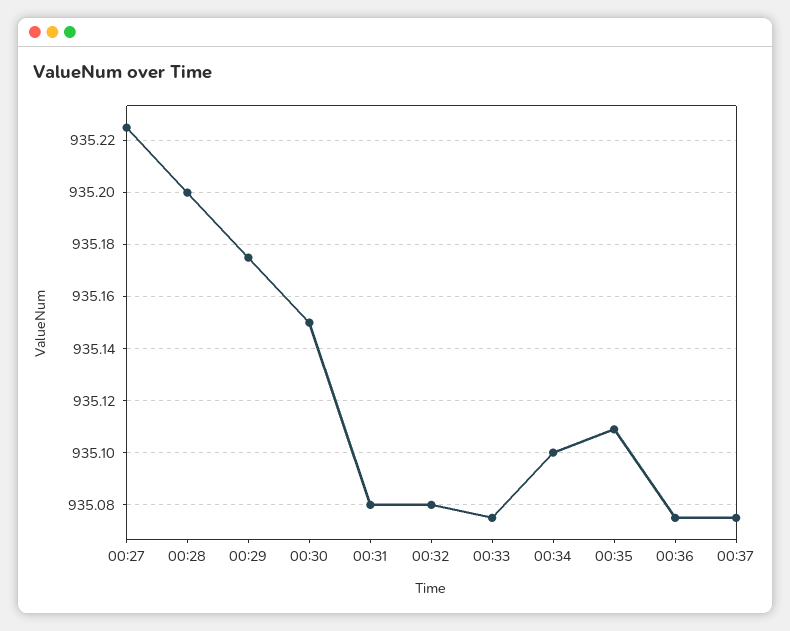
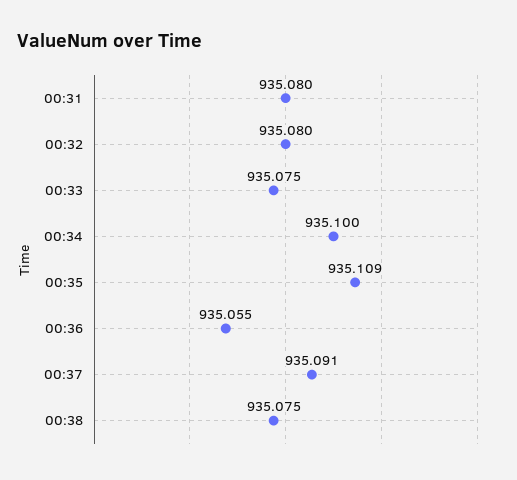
00:27: 935.225 -> none
00:28: 935.2 -> none
00:29: 935.175 -> none
00:30: 935.15 -> none
00:36: 935.075 -> 935.055
00:37: 935.075 -> 935.091
00:38: none -> 935.075

